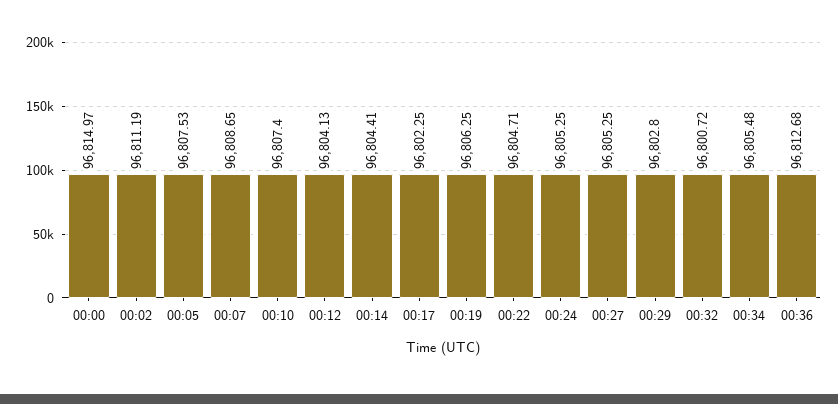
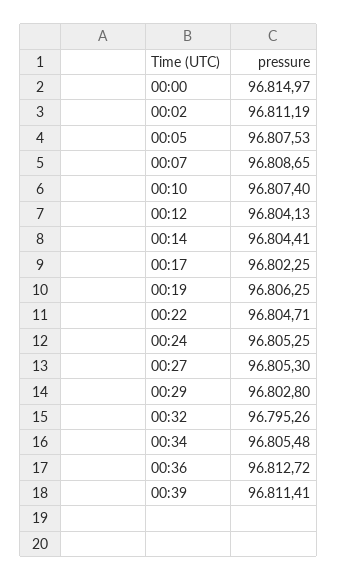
00:27: 96805.25 -> 96805.3
00:32: 96800.72 -> 96795.26
00:36: 96812.68 -> 96812.72
00:39: none -> 96811.41

